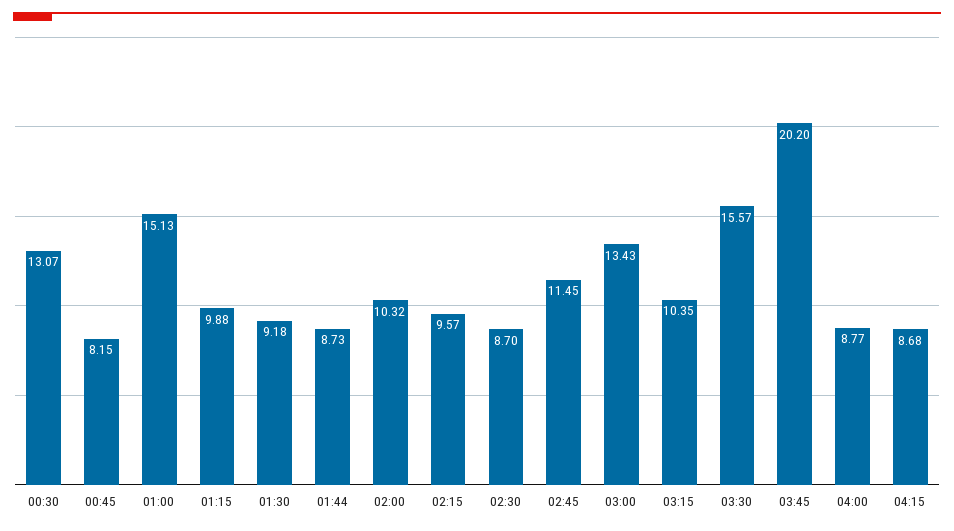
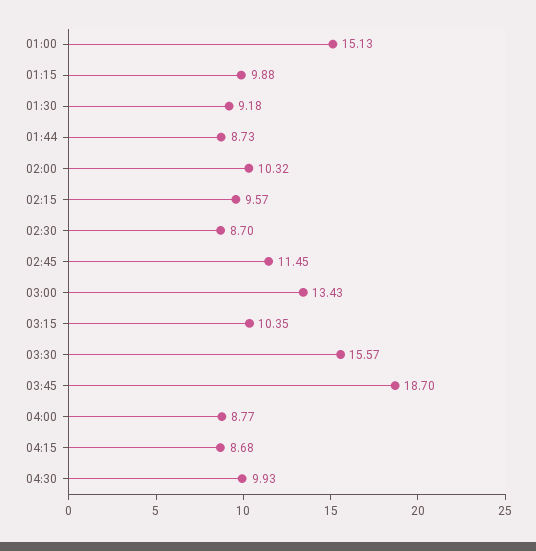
00:30: 13.07 -> none
00:45: 8.15 -> none
03:45: 20.2 -> 18.7
04:30: none -> 9.93

